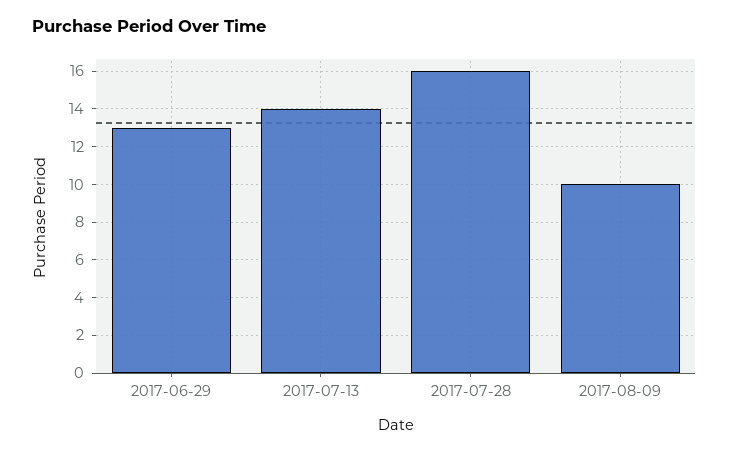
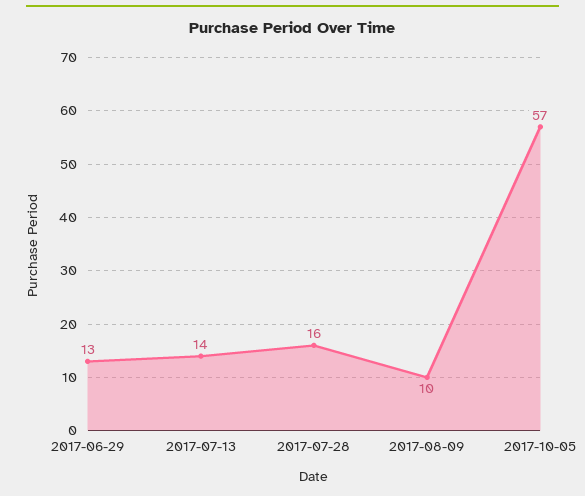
2017-10-05: none -> 57

